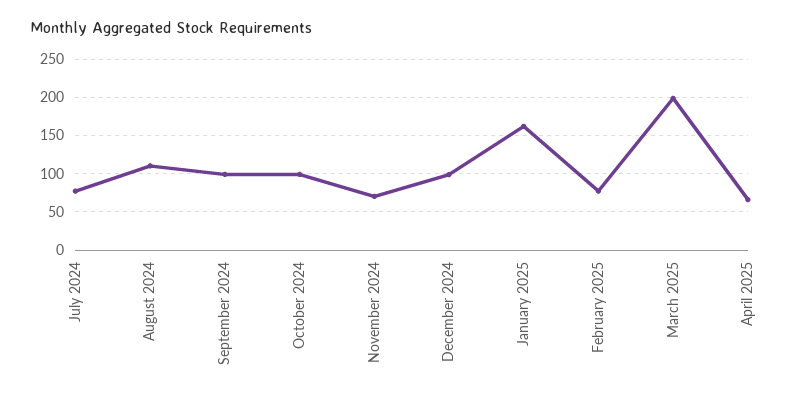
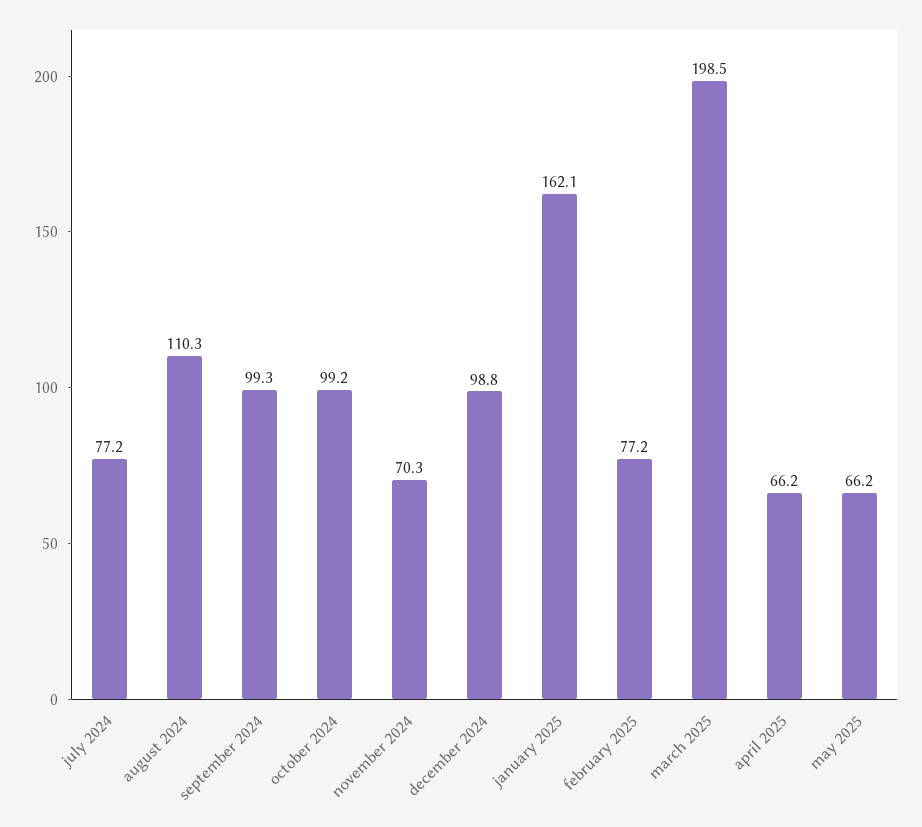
may 2025: none -> 66.2

